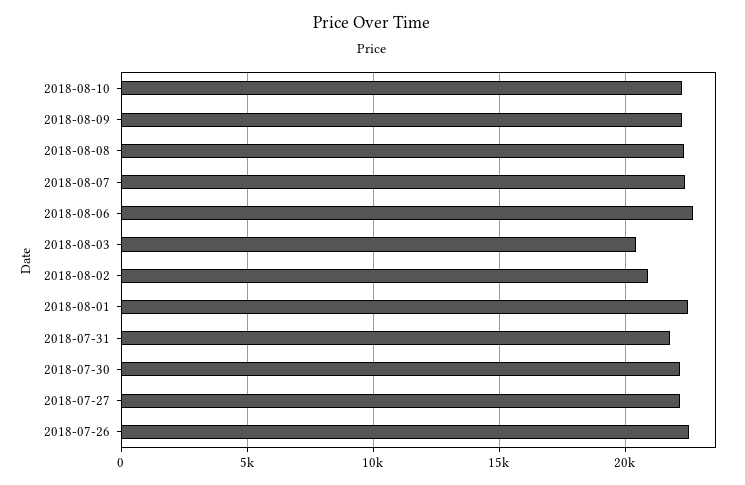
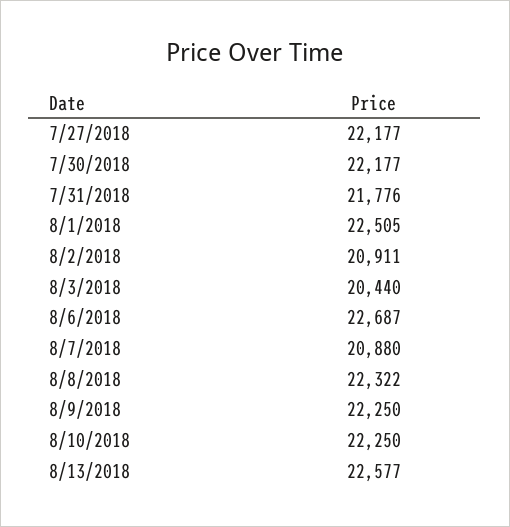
2018-08-07: 22500 -> 20880
2018-07-26: 22500 -> none
8/13/2018: none -> 22577

